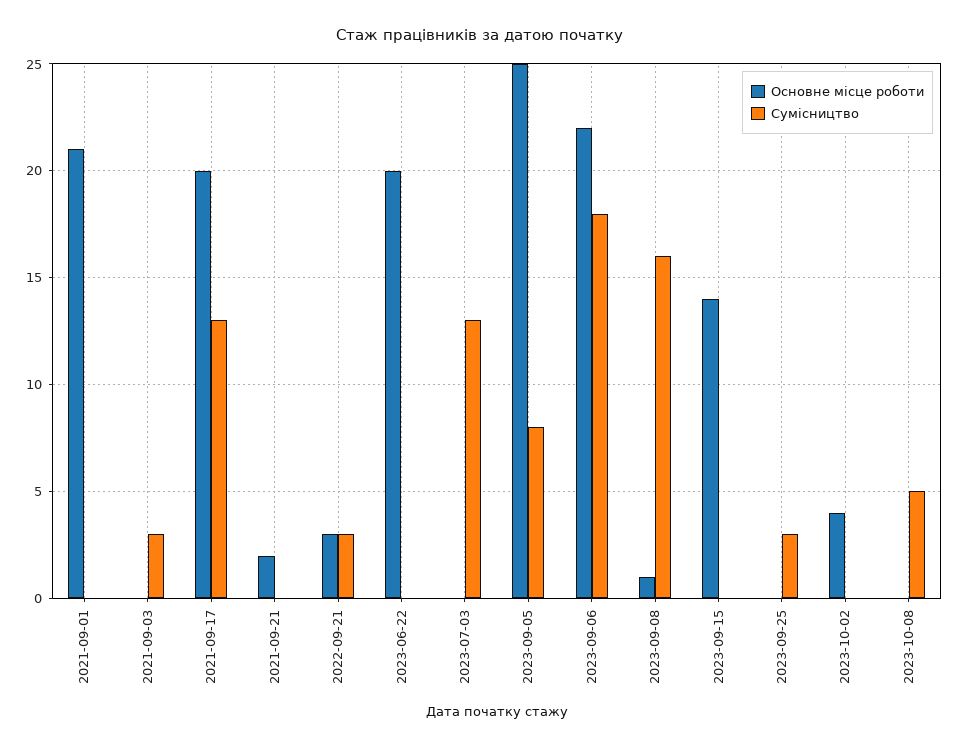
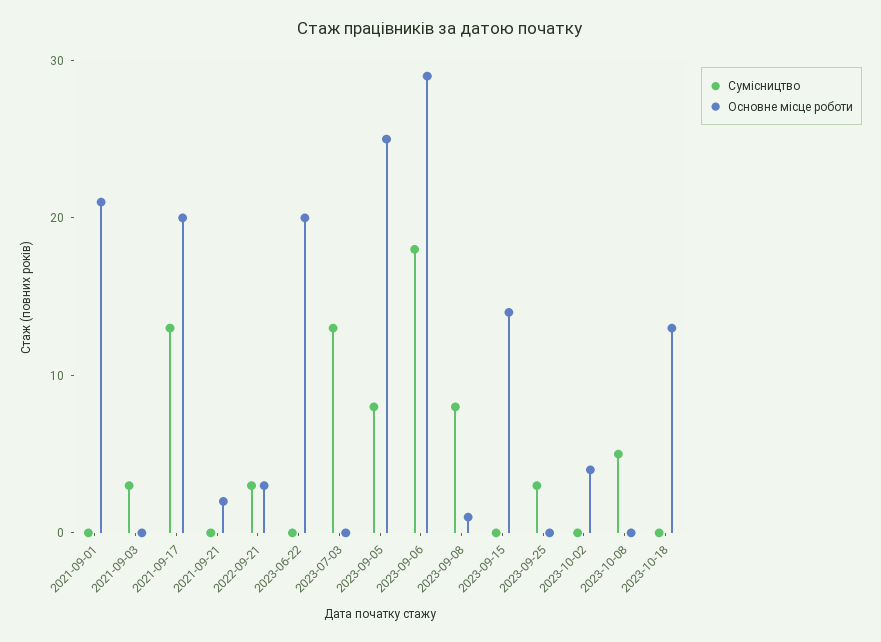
Основне місце роботи, 2023-09-06: 22 -> 29
Сумісництво, 2023-09-08: 16 -> 8
Сумісництво, 2023-10-18: none -> 0
Основне місце роботи, 2023-10-18: none -> 13

